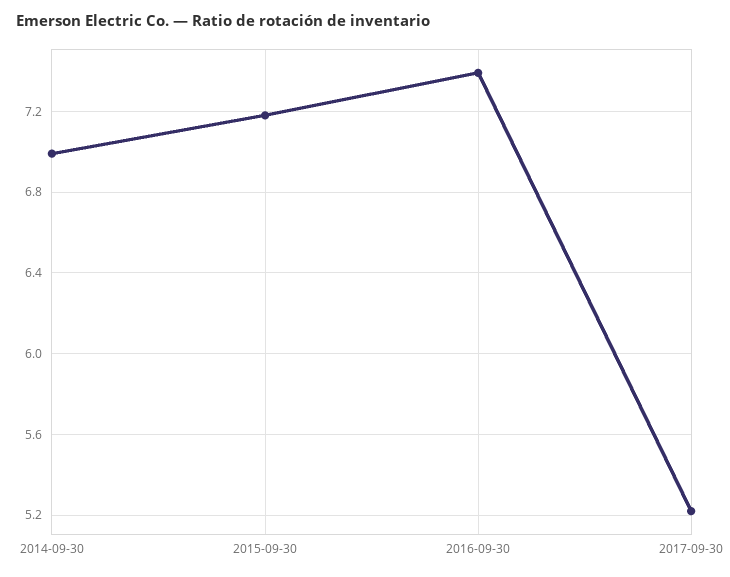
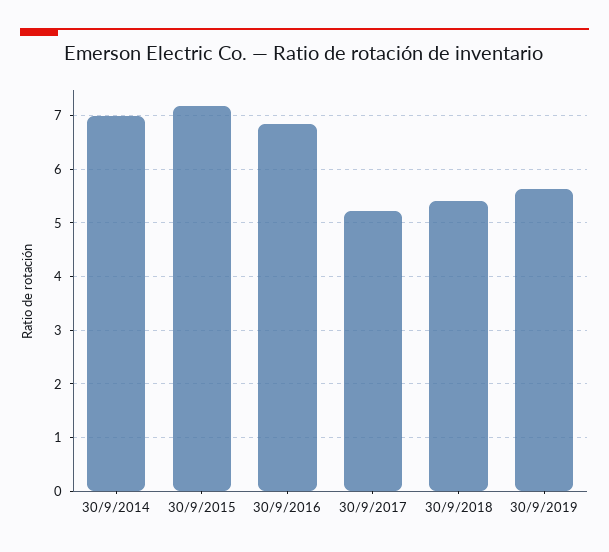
2016-09-30: 7.4 -> 6.8
30/9/2018: none -> 5.4
30/9/2019: none -> 5.6

